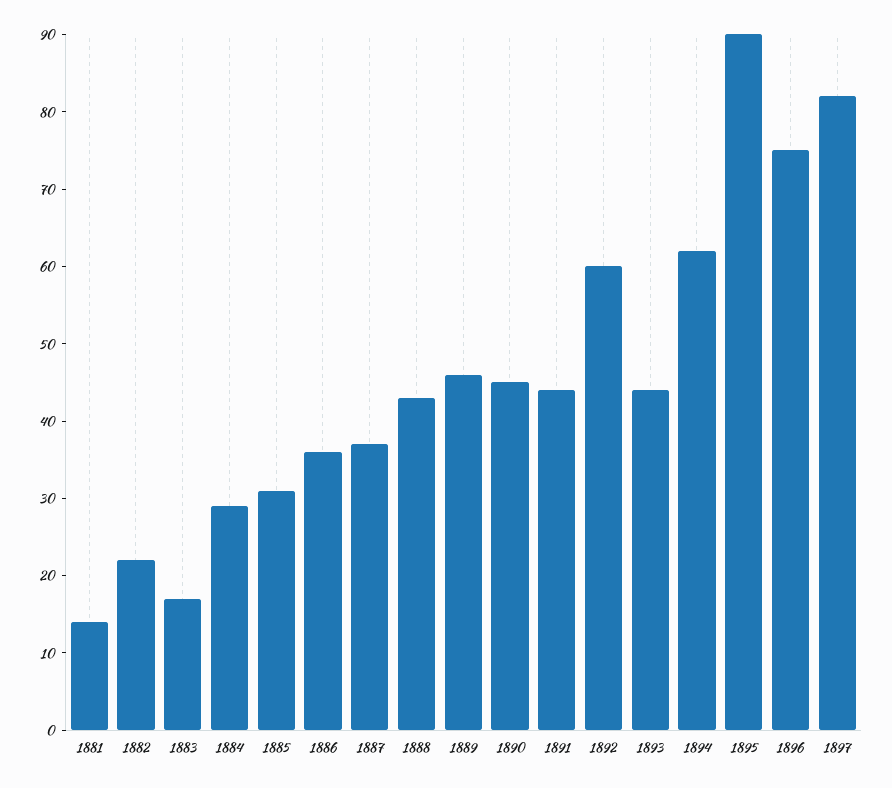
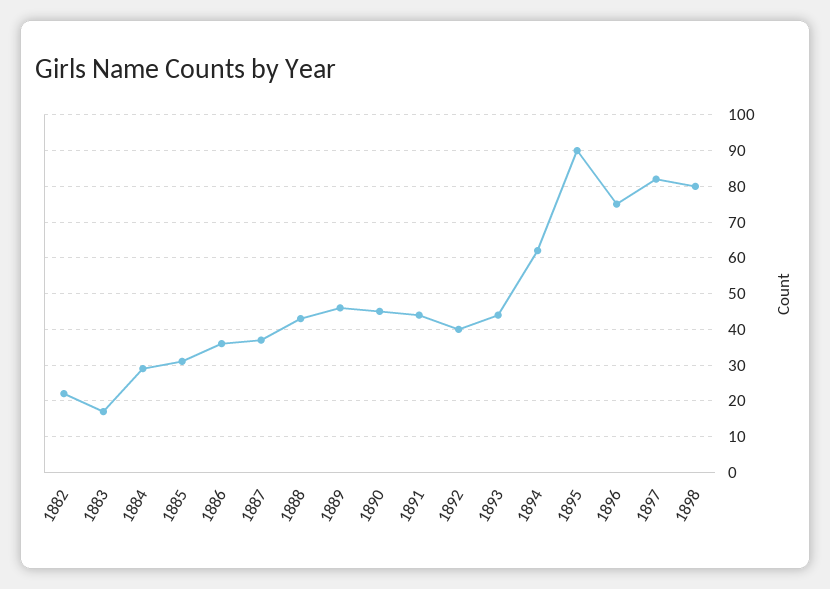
1881: 15 -> none
1892: 60 -> 40
1898: none -> 80

